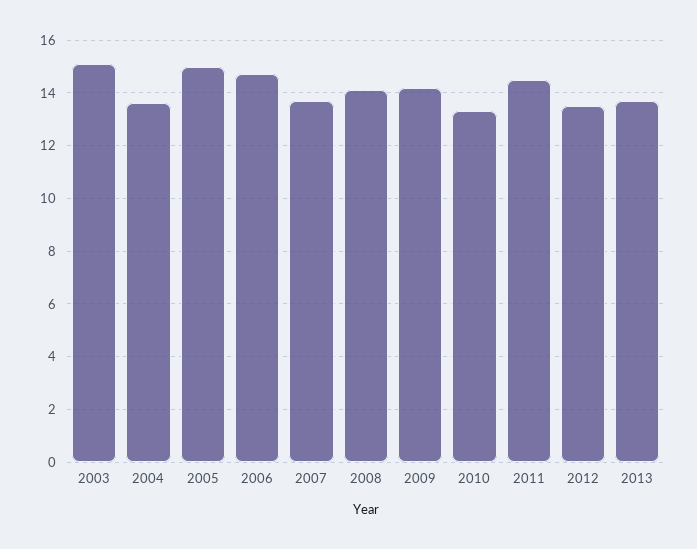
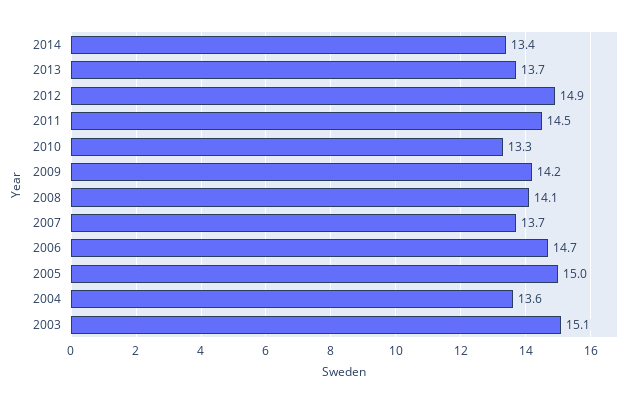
2012: 13.5 -> 14.9
2014: none -> 13.4

